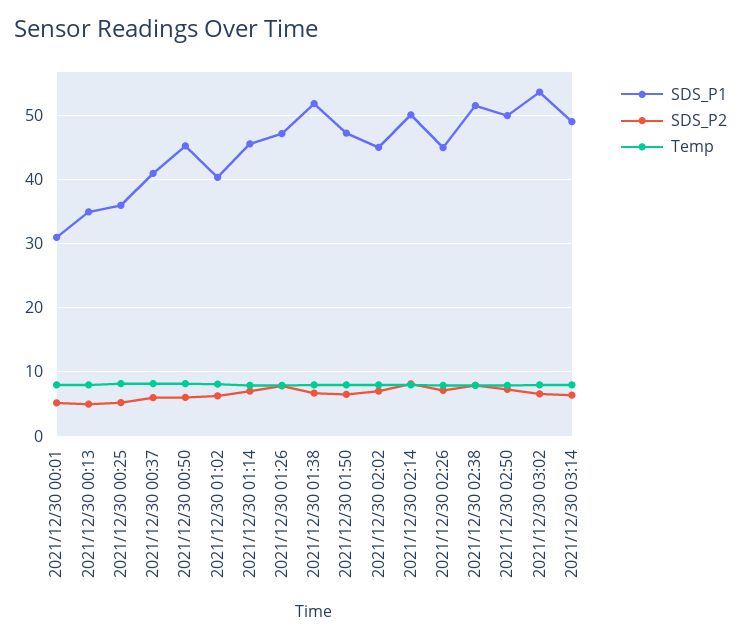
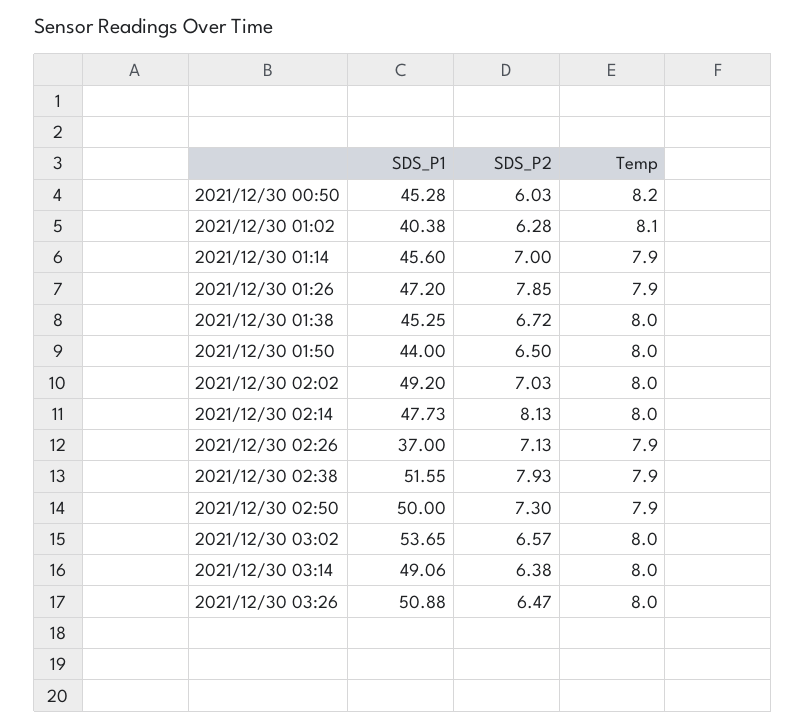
SDS_P1, 2021/12/30 00:01: 31 -> none
SDS_P2, 2021/12/30 00:01: 5 -> none
Temp, 2021/12/30 00:01: 8 -> none
SDS_P1, 2021/12/30 00:13: 35 -> none
SDS_P2, 2021/12/30 00:13: 5 -> none
Temp, 2021/12/30 00:13: 8 -> none
SDS_P1, 2021/12/30 00:25: 36 -> none
SDS_P2, 2021/12/30 00:25: 5 -> none
Temp, 2021/12/30 00:25: 8 -> none
SDS_P1, 2021/12/30 00:37: 41 -> none
SDS_P2, 2021/12/30 00:37: 6 -> none
Temp, 2021/12/30 00:37: 8 -> none
SDS_P1, 2021/12/30 01:38: 52 -> 45.25
SDS_P1, 2021/12/30 01:50: 47 -> 44
SDS_P1, 2021/12/30 02:02: 45 -> 49.2
SDS_P1, 2021/12/30 02:14: 50 -> 47.73
SDS_P1, 2021/12/30 02:26: 45 -> 37
SDS_P1, 2021/12/30 03:26: none -> 50.88
SDS_P2, 2021/12/30 03:26: none -> 6.47
Temp, 2021/12/30 03:26: none -> 8

